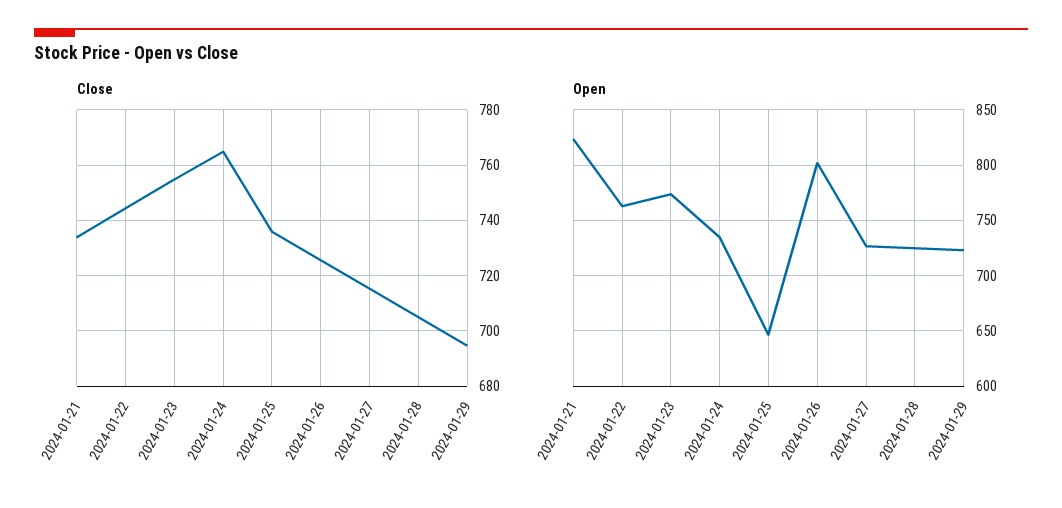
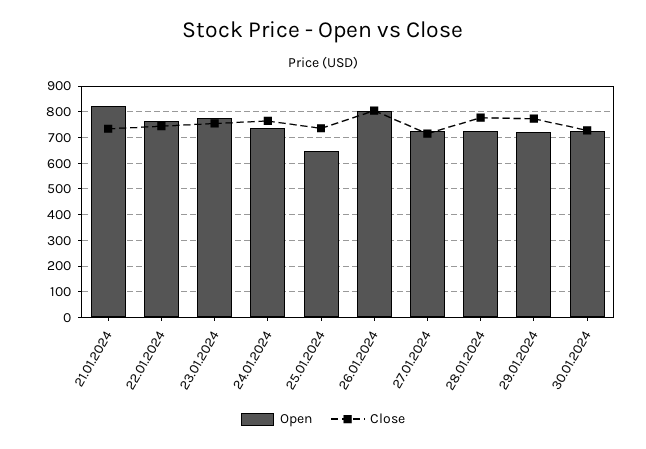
Close, 2024-01-26: 725 -> 800
Close, 2024-01-28: 705 -> 775
Close, 2024-01-29: 695 -> 775
Open, 30.01.2024: none -> 725
Close, 30.01.2024: none -> 725

